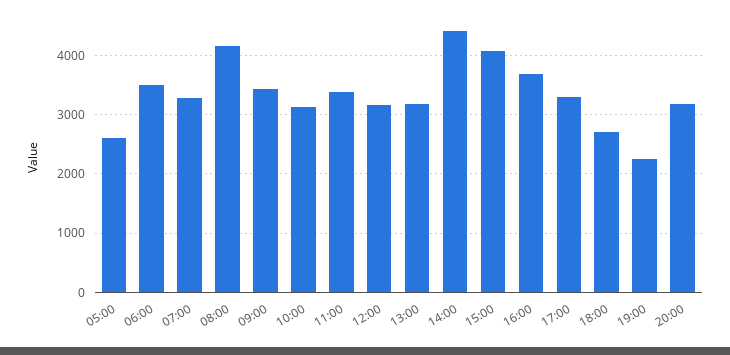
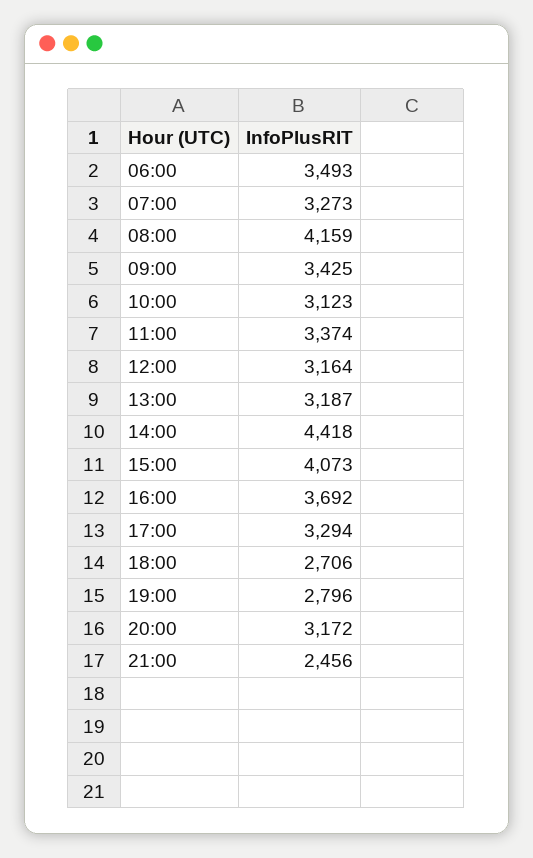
05:00: 2600 -> none
19:00: 2200 -> 2796
21:00: none -> 2456

